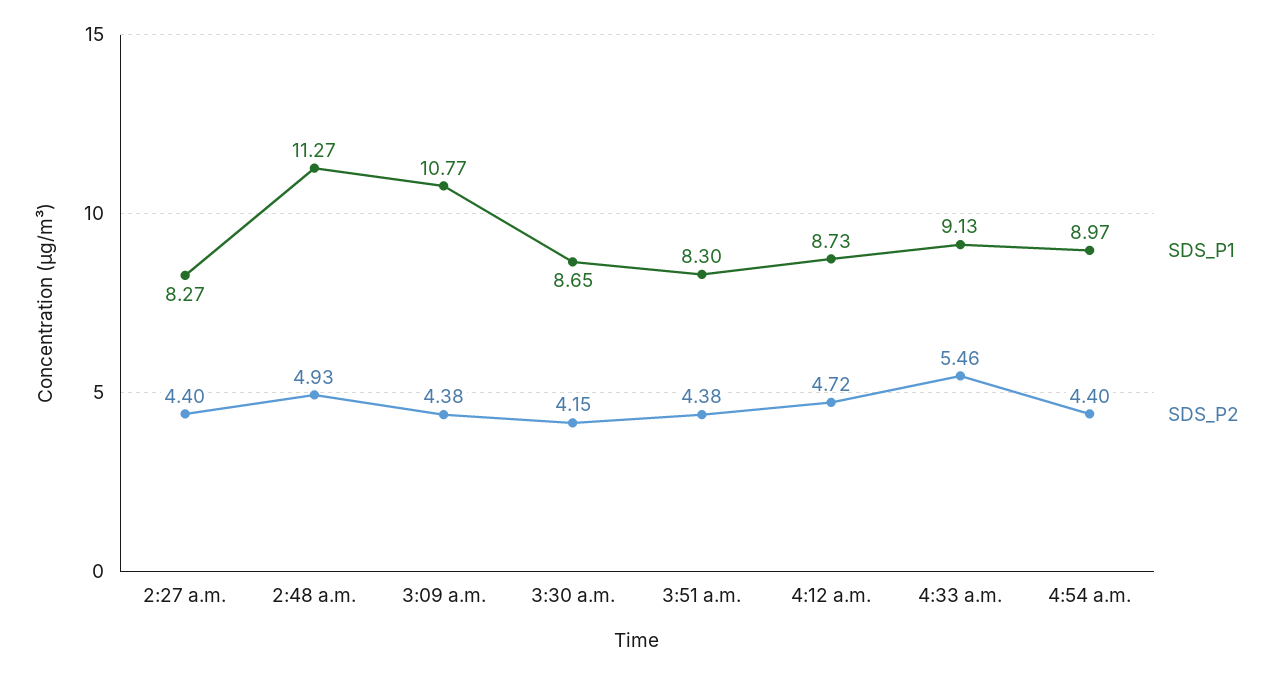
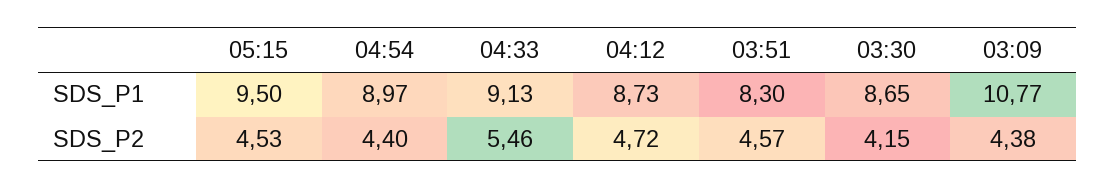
SDS_P1, 2:27 a.m.: 8.27 -> none
SDS_P2, 2:27 a.m.: 4.4 -> none
SDS_P1, 2:48 a.m.: 11.27 -> none
SDS_P2, 2:48 a.m.: 4.93 -> none
SDS_P2, 3:51 a.m.: 4.38 -> 4.57
SDS_P1, 05:15: none -> 9.5
SDS_P2, 05:15: none -> 4.53

